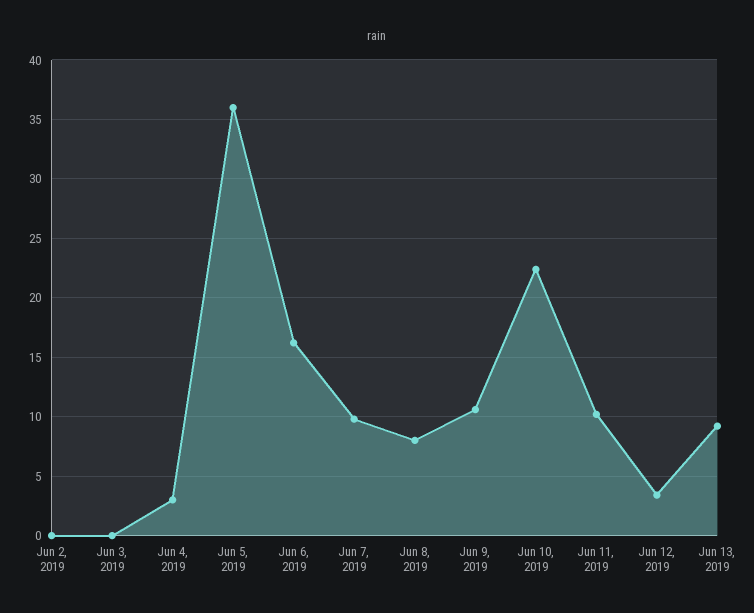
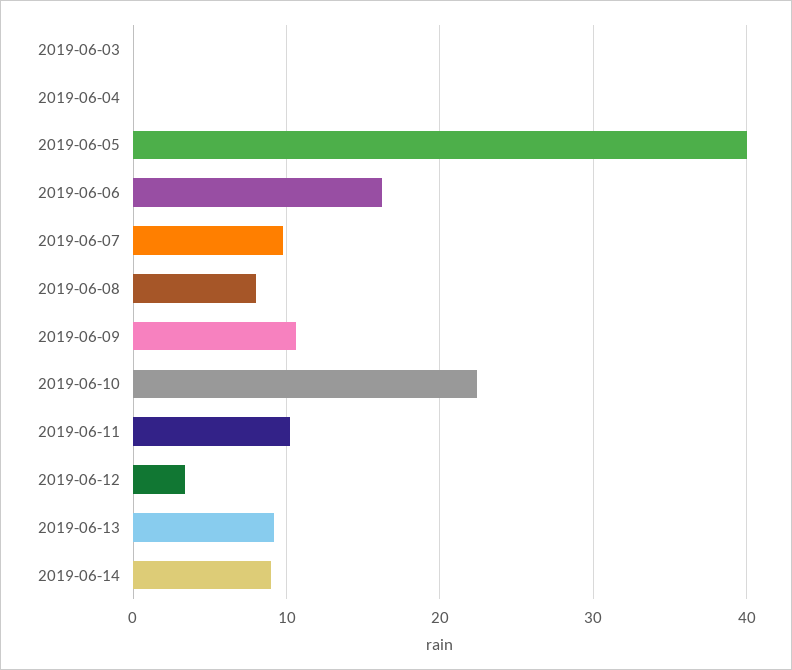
Jun 2, 2019: 0 -> none
Jun 4, 2019: 3 -> 0
Jun 5, 2019: 36 -> 40
2019-06-14: none -> 9

